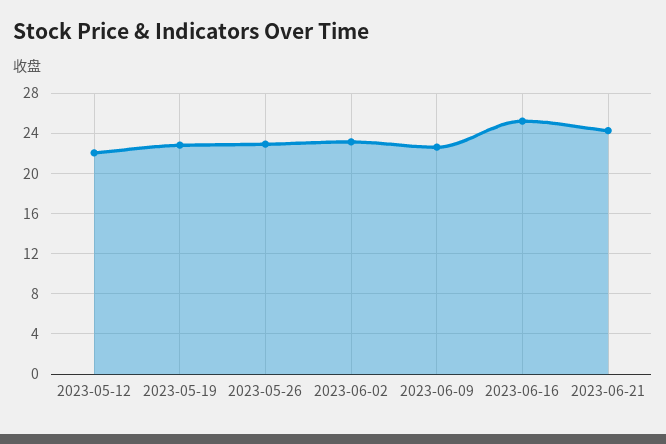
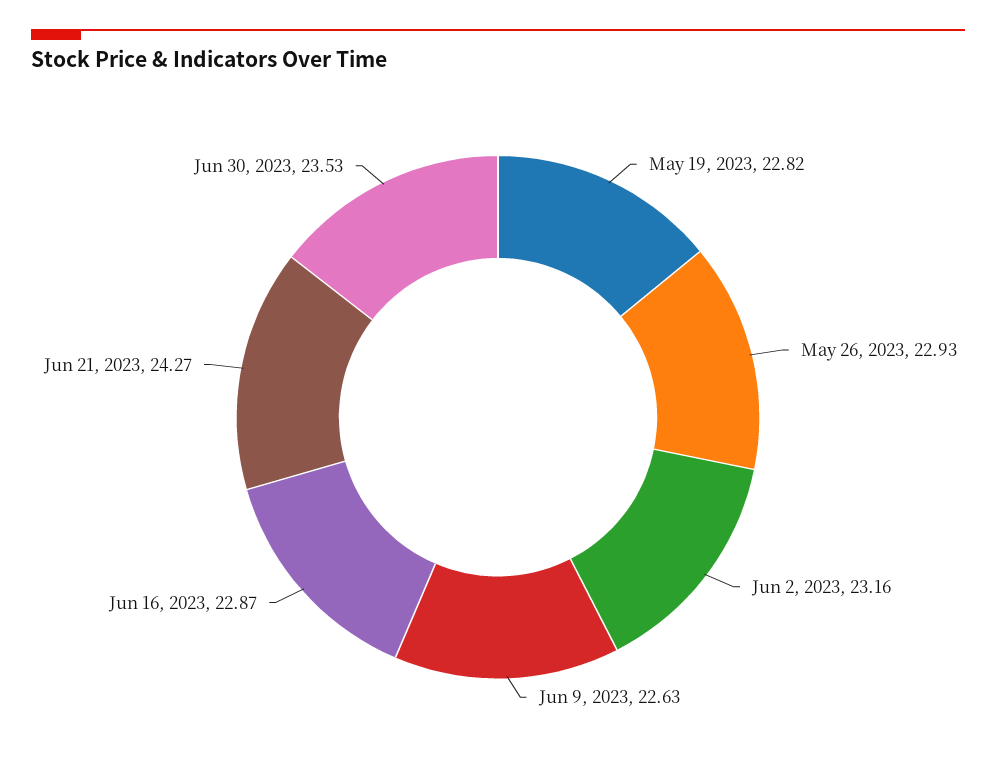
2023-05-12: 22 -> none
2023-06-16: 25 -> 22.87
Jun 30, 2023: none -> 23.53

